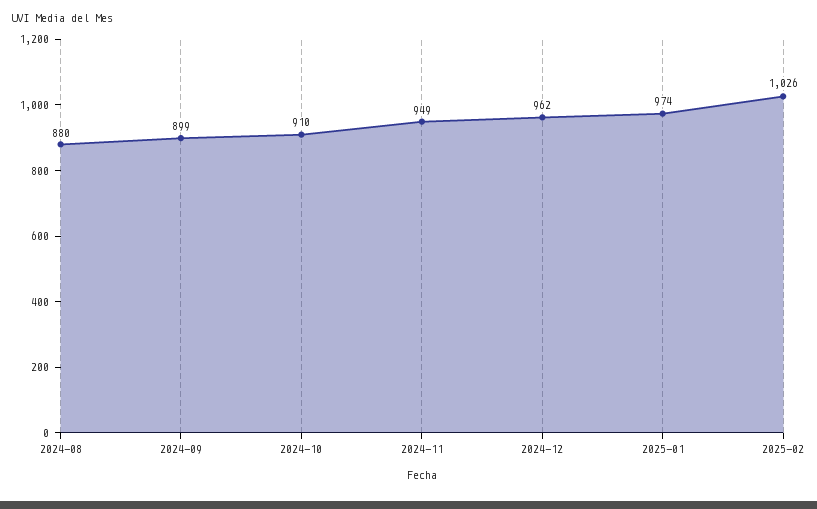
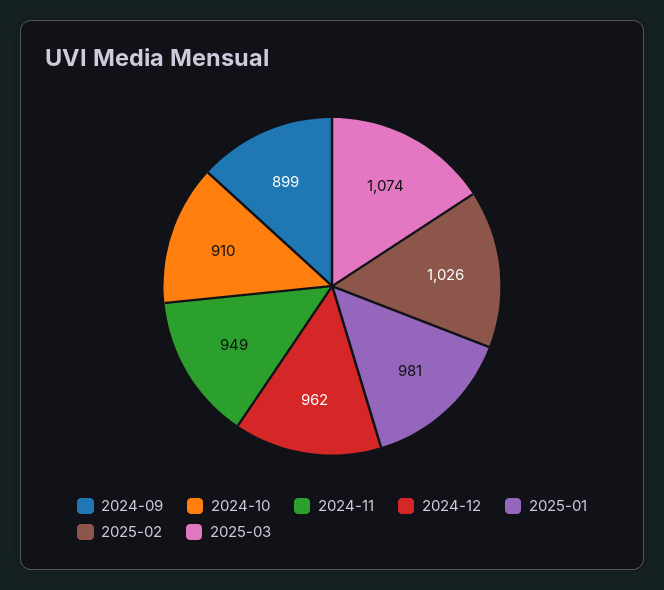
2024-08: 880 -> none
2025-01: 974 -> 981
2025-03: none -> 1074

